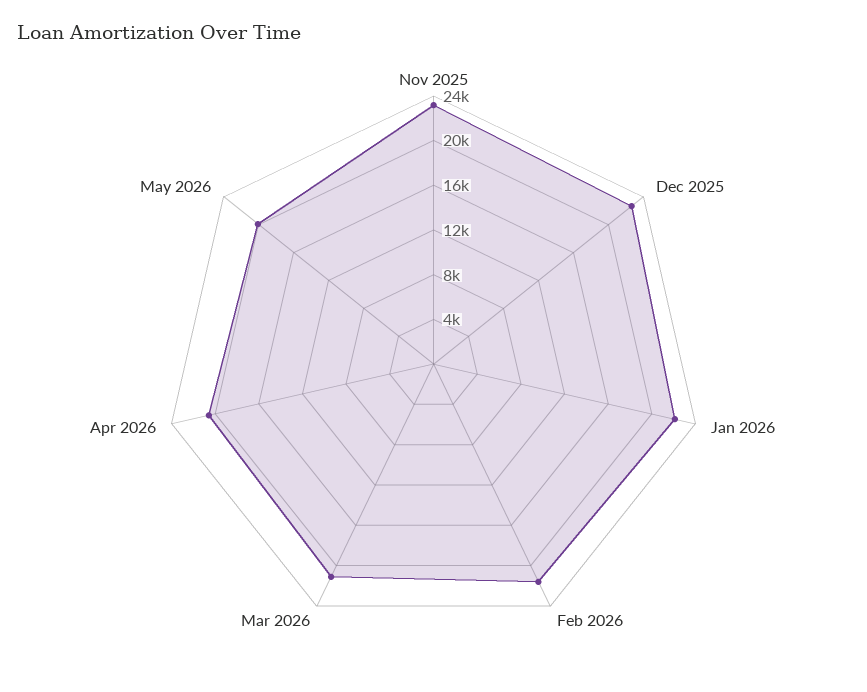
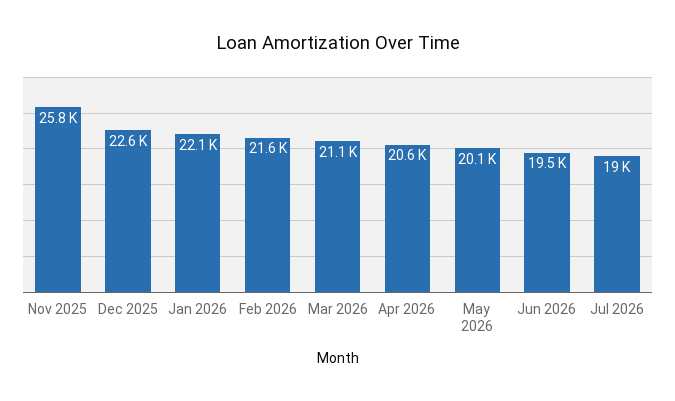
Nov 2025: 23000 -> 25800
Jun 2026: none -> 19500
Jul 2026: none -> 19000

